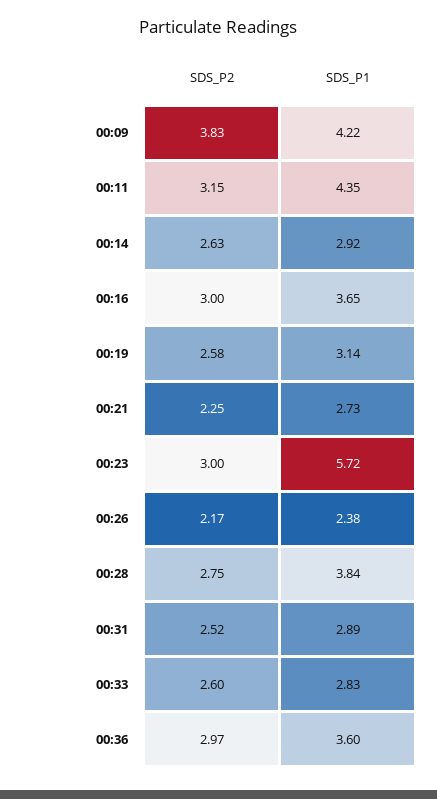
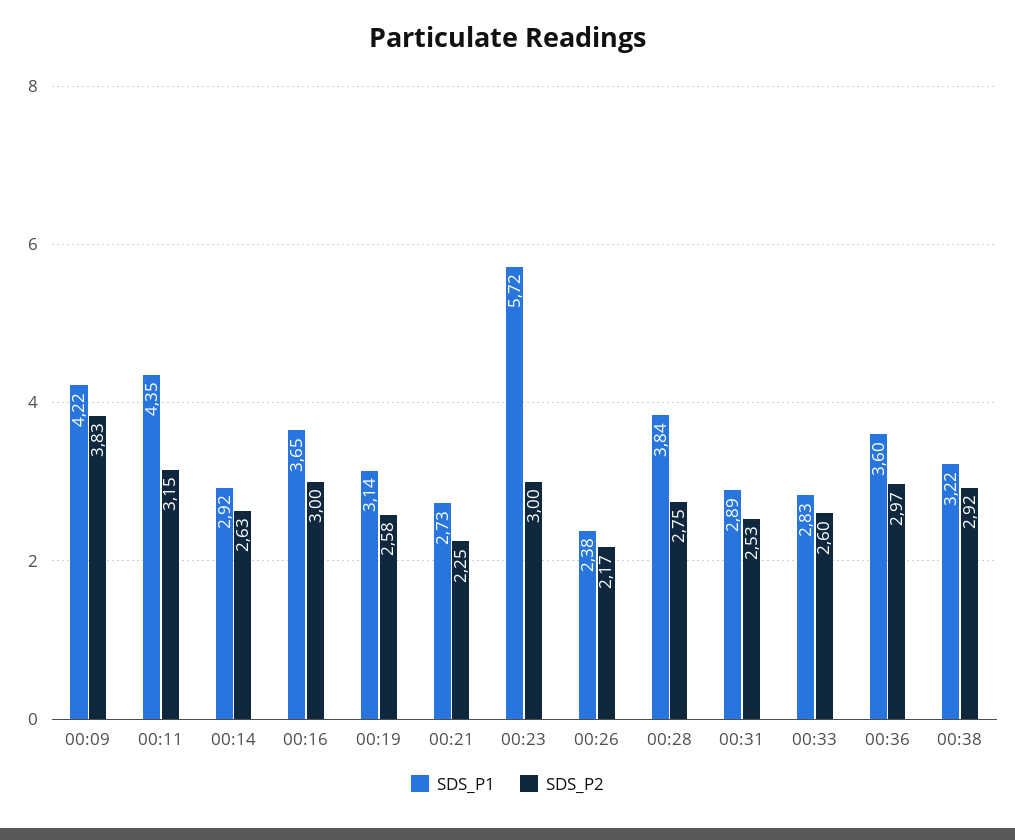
SDS_P2, 00:31: 2.52 -> 2.53
SDS_P1, 00:38: none -> 3.22
SDS_P2, 00:38: none -> 2.92

